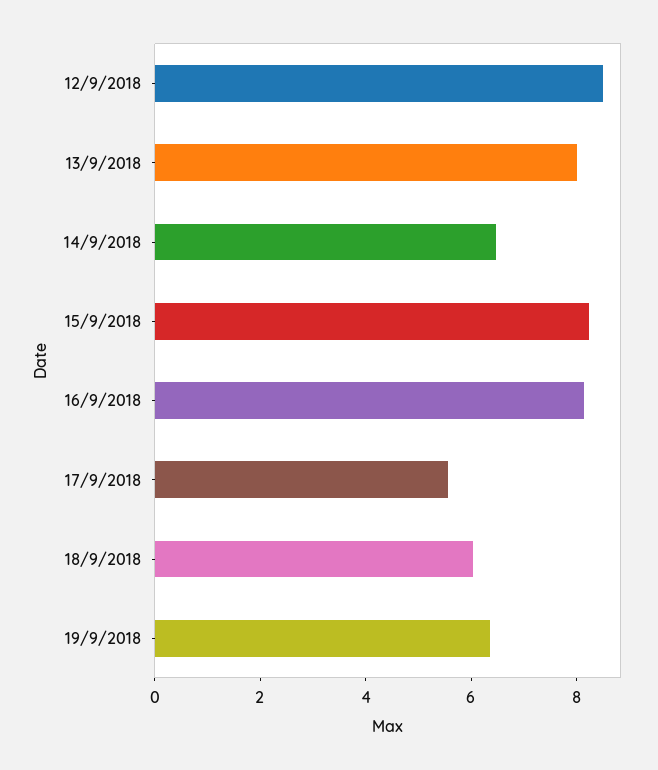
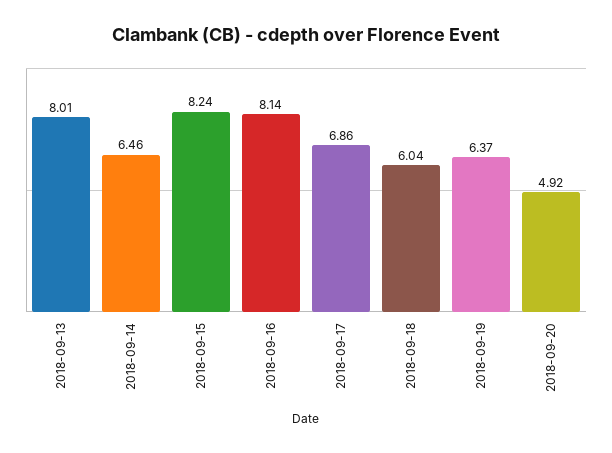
12/9/2018: 8.5 -> none
17/9/2018: 5.5 -> 6.86
2018-09-20: none -> 4.92

